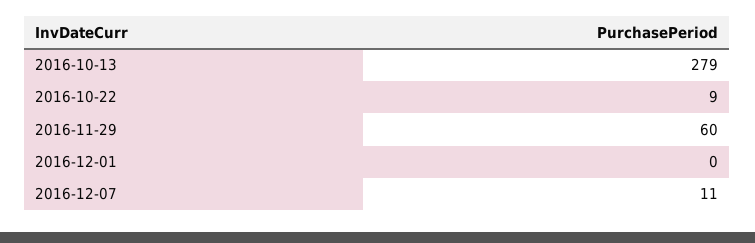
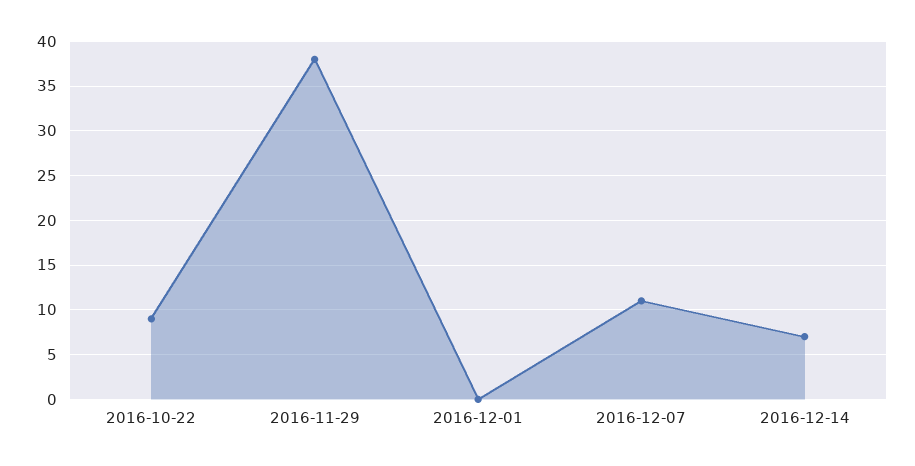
2016-10-13: 279 -> none
2016-11-29: 60 -> 38
2016-12-14: none -> 7

